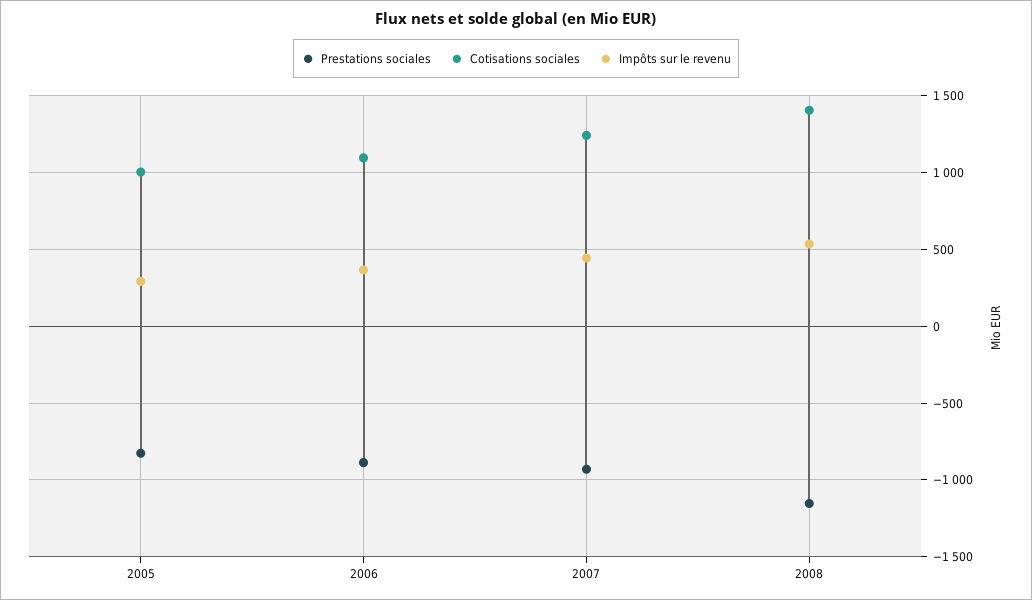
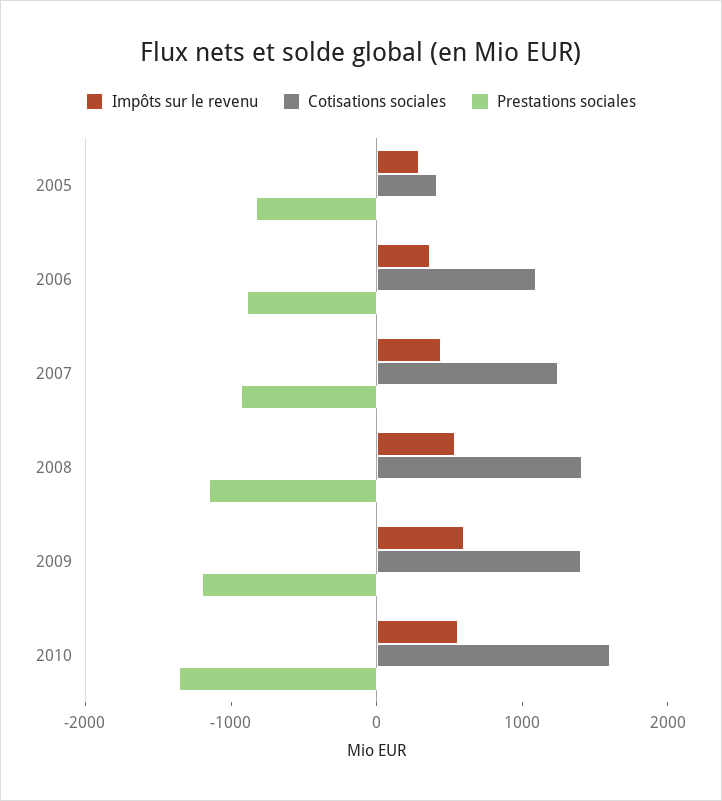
Cotisations sociales, 2005: 1000 -> 400
Impôts sur le revenu, 2009: none -> 600
Cotisations sociales, 2009: none -> 1400
Prestations sociales, 2009: none -> -1200
Impôts sur le revenu, 2010: none -> 600
Cotisations sociales, 2010: none -> 1600
Prestations sociales, 2010: none -> -1400

